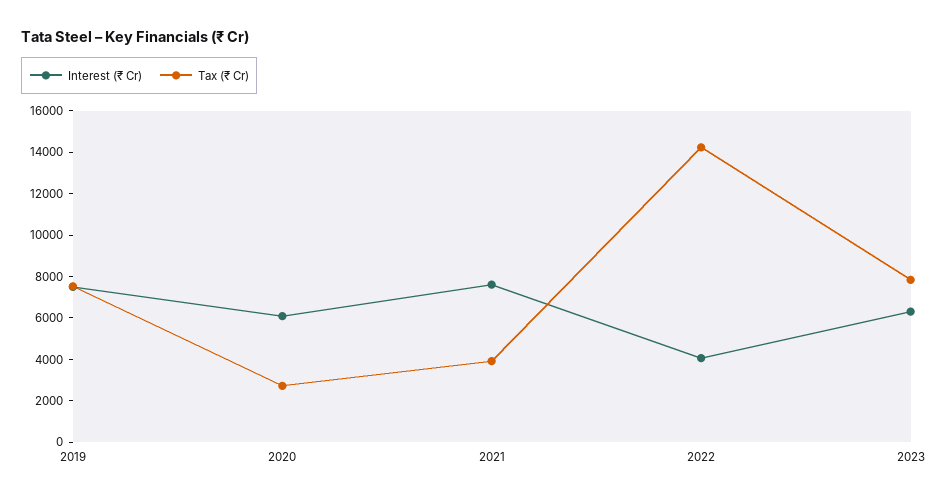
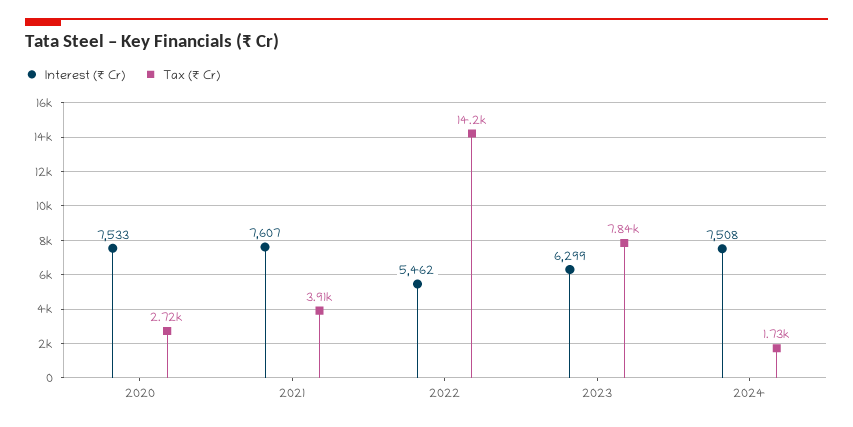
Interest (₹ Cr), 2019: 7500 -> none
Tax (₹ Cr), 2019: 7500 -> none
Interest (₹ Cr), 2020: 6000 -> 7533
Interest (₹ Cr), 2022: 4000 -> 5462
Interest (₹ Cr), 2024: none -> 7508
Tax (₹ Cr), 2024: none -> 1730

